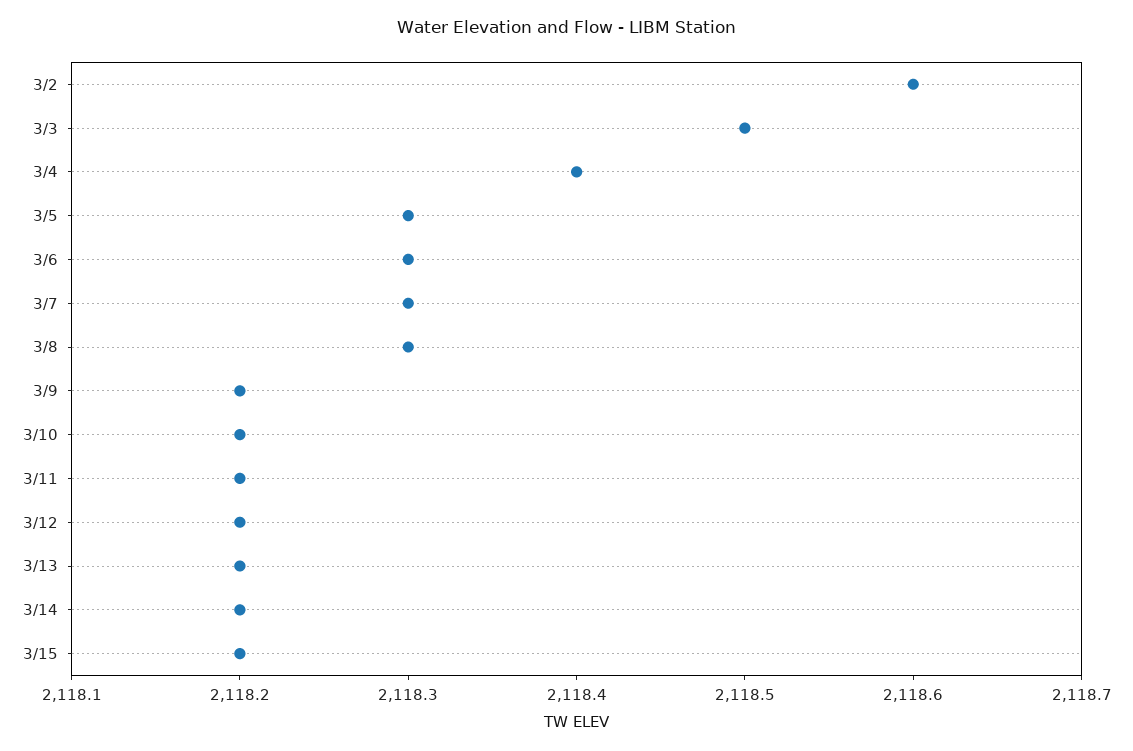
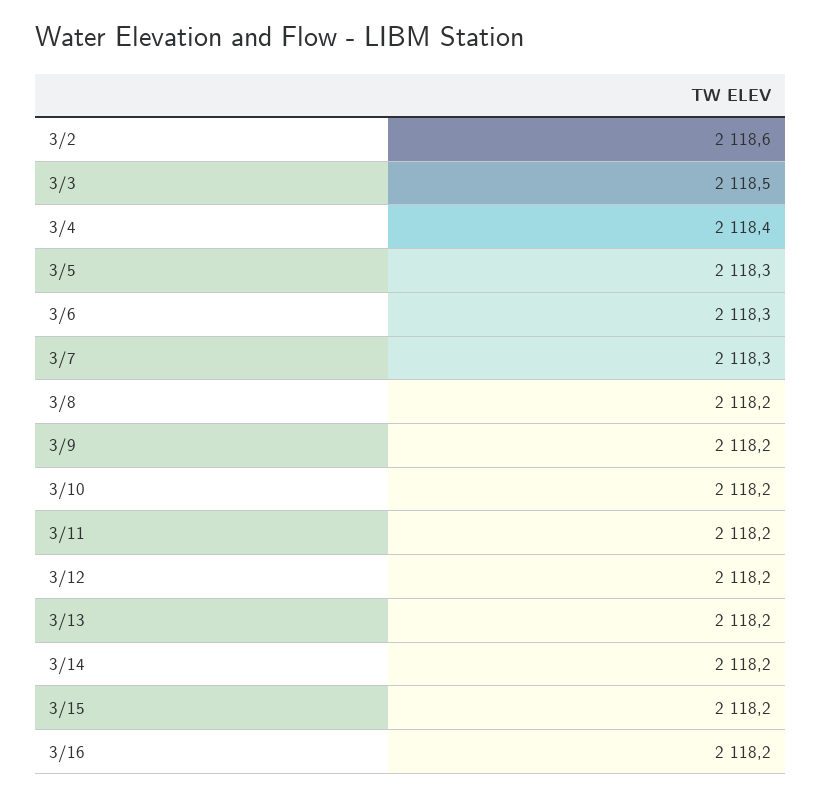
3/8: 2118.3 -> 2118.2
3/16: none -> 2118.2

